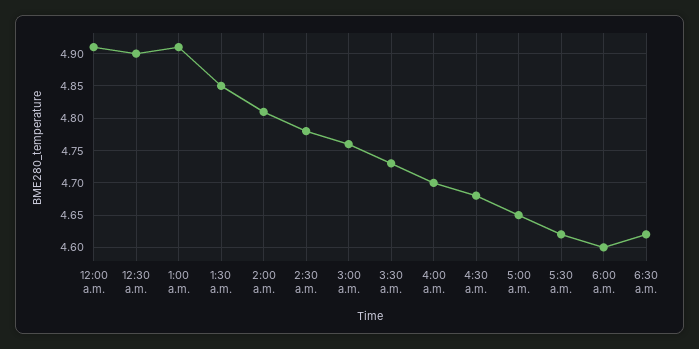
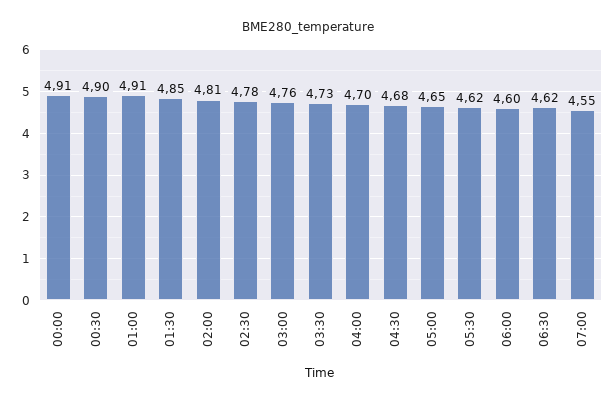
07:00: none -> 4.55

